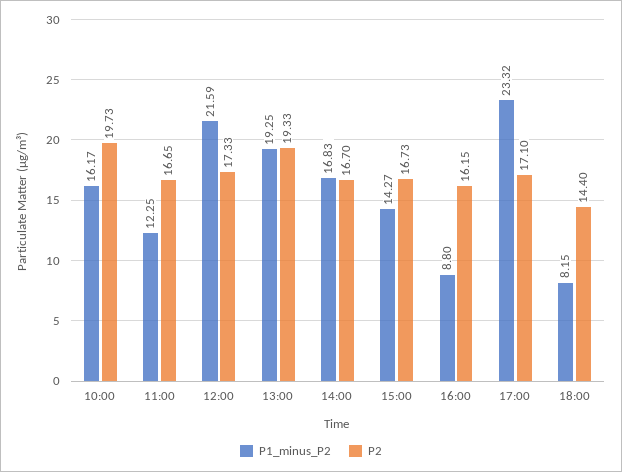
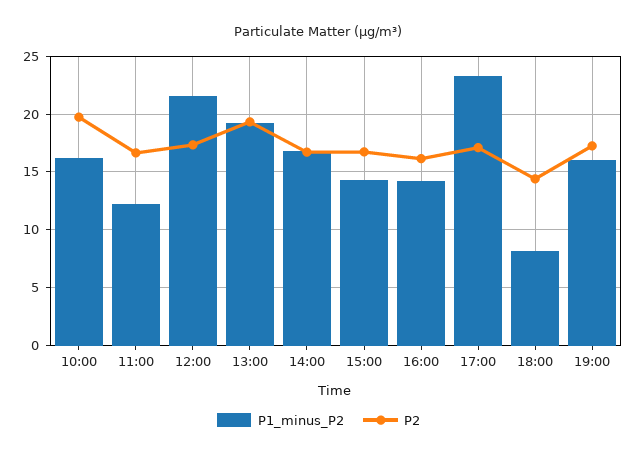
P1_minus_P2, 16:00: 8.8 -> 14
P1_minus_P2, 19:00: none -> 16
P2, 19:00: none -> 17

